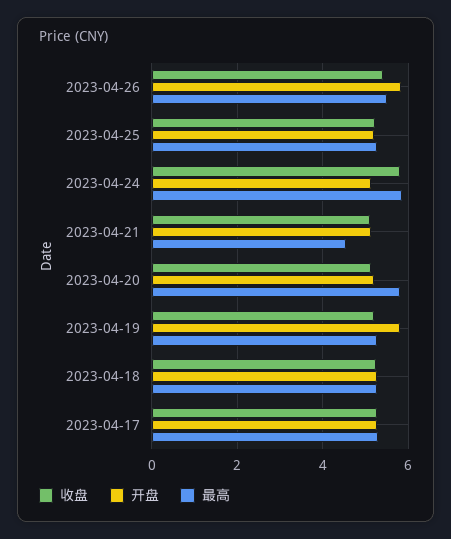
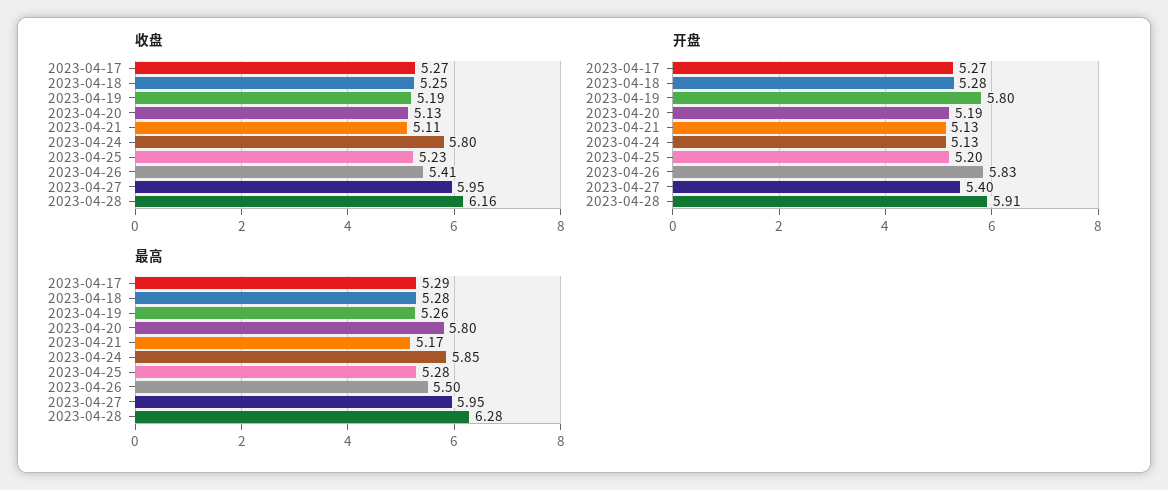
最高, 2023-04-21: 4.6 -> 5.17
收盘, 2023-04-27: none -> 5.95
收盘, 2023-04-28: none -> 6.16
开盘, 2023-04-27: none -> 5.4
开盘, 2023-04-28: none -> 5.91
最高, 2023-04-27: none -> 5.95
最高, 2023-04-28: none -> 6.28

